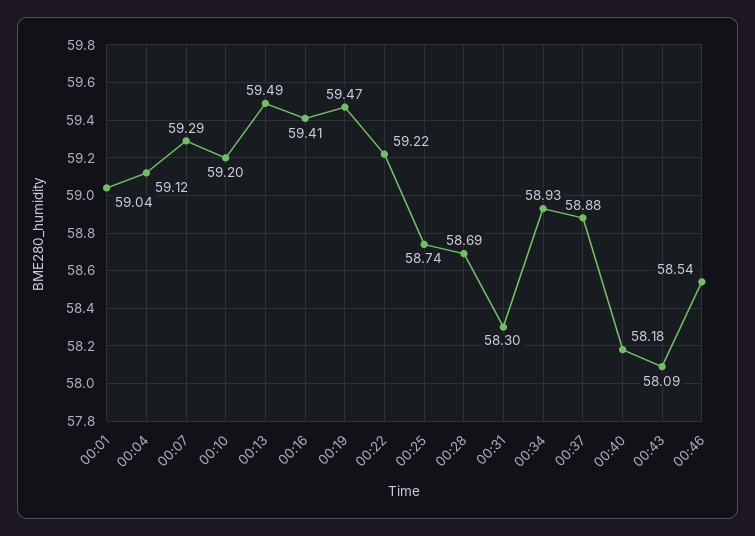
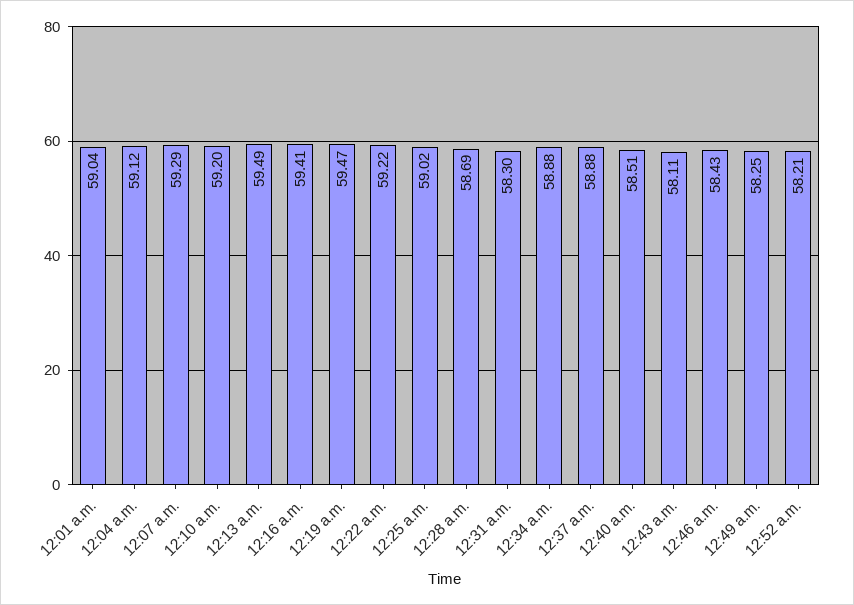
00:25: 58.74 -> 59.02
00:34: 58.93 -> 58.88
00:40: 58.18 -> 58.51
00:43: 58.09 -> 58.11
00:46: 58.54 -> 58.43
12:49 a.m.: none -> 58.25
12:52 a.m.: none -> 58.21

